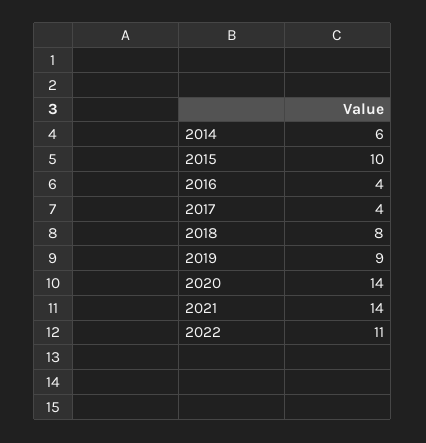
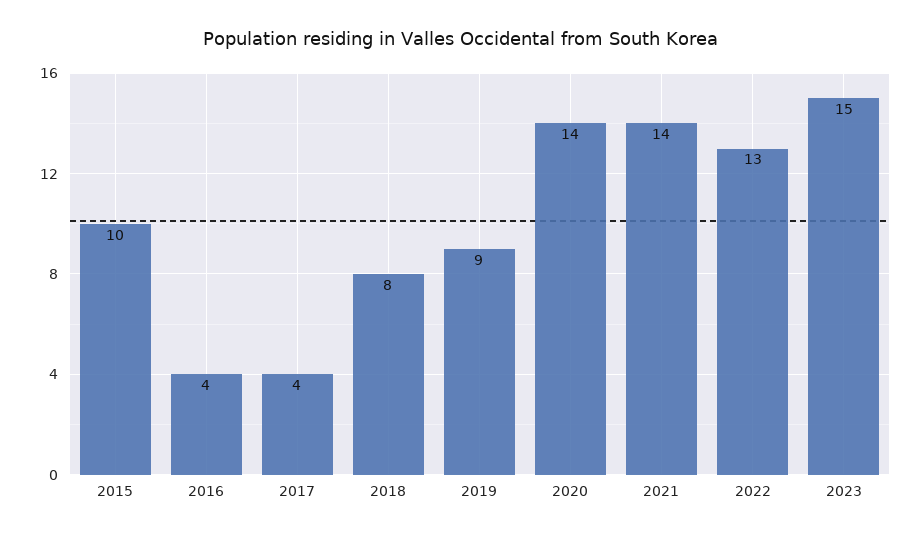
2014: 6 -> none
2022: 11 -> 13
2023: none -> 15

